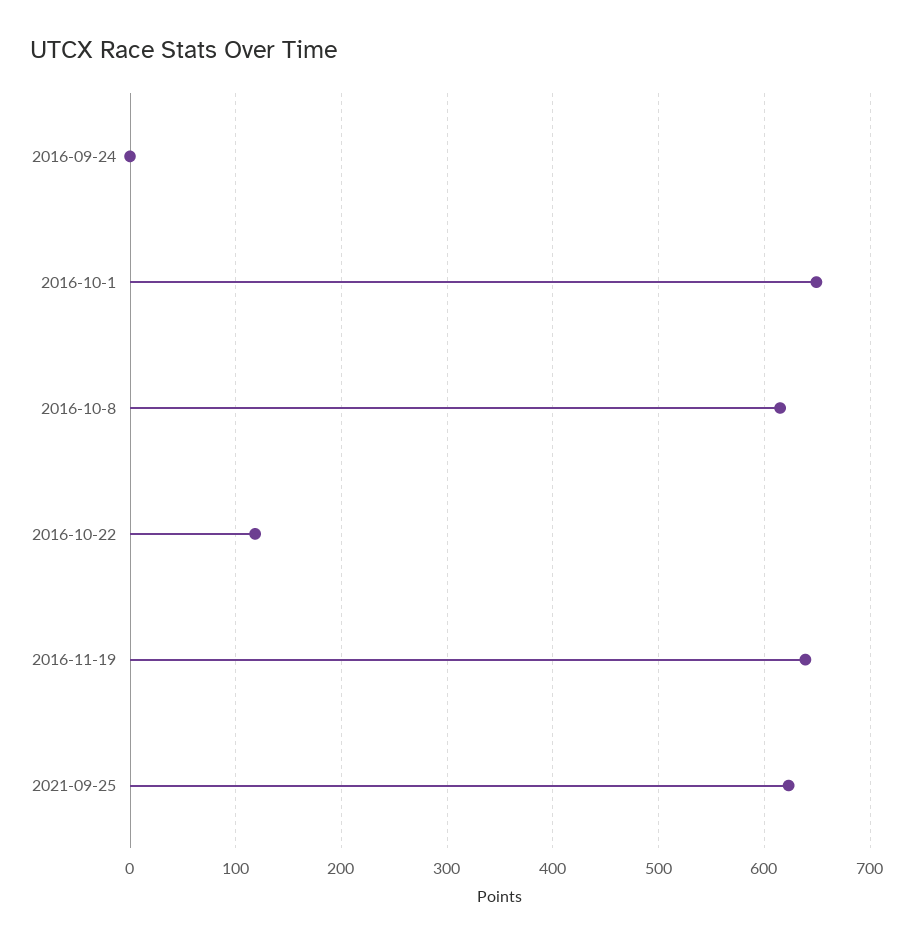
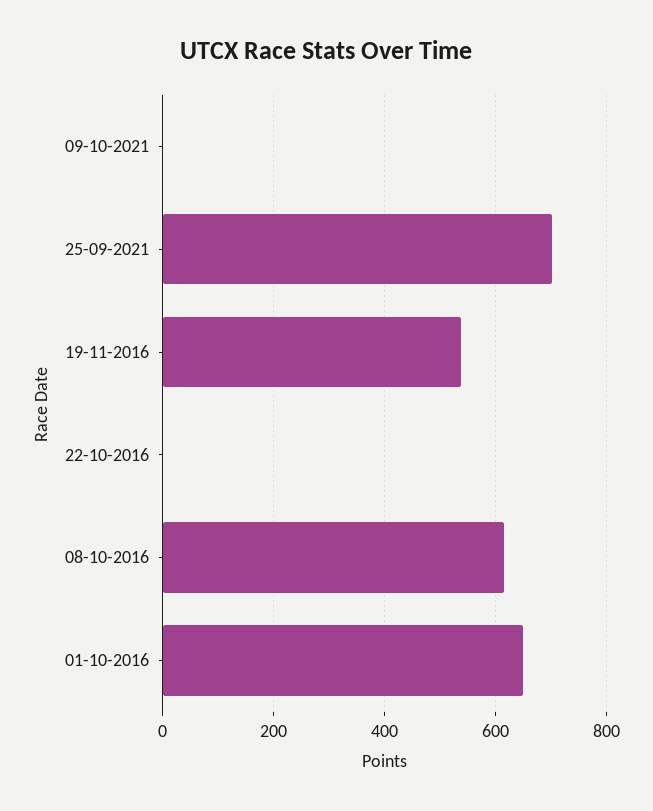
2016-09-24: 0 -> none
2016-10-22: 120 -> 0
2016-11-19: 640 -> 540
2021-09-25: 620 -> 700
09-10-2021: none -> 0

